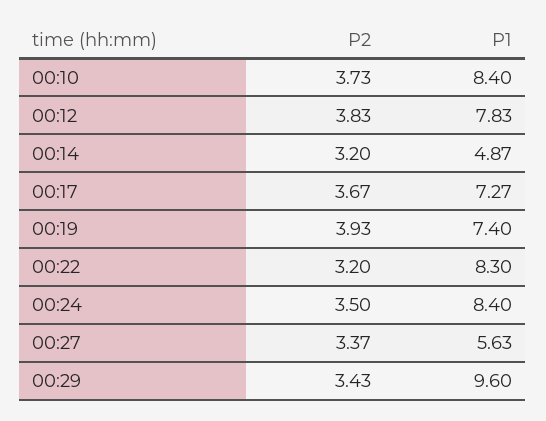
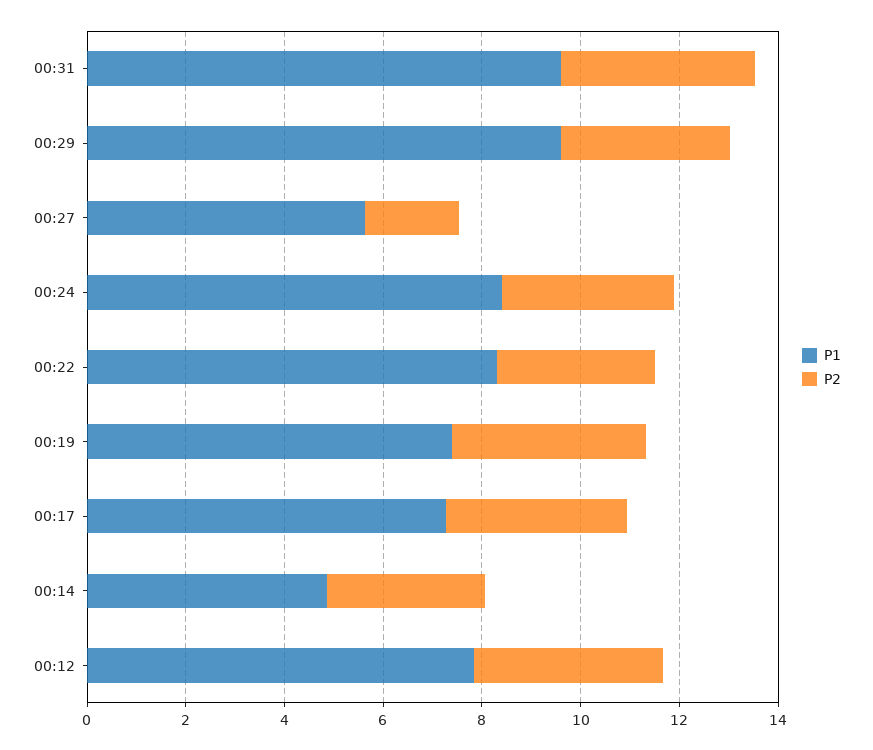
P2, 00:10: 3.73 -> none
P1, 00:10: 8.4 -> none
P2, 00:27: 3.37 -> 2
P1, 00:31: none -> 9.5
P2, 00:31: none -> 4

